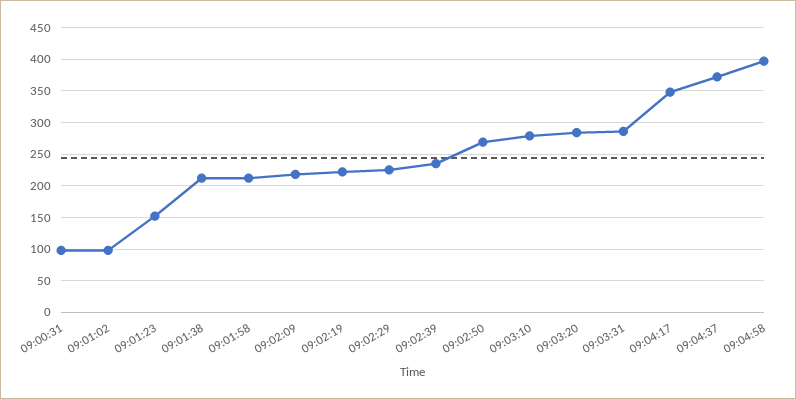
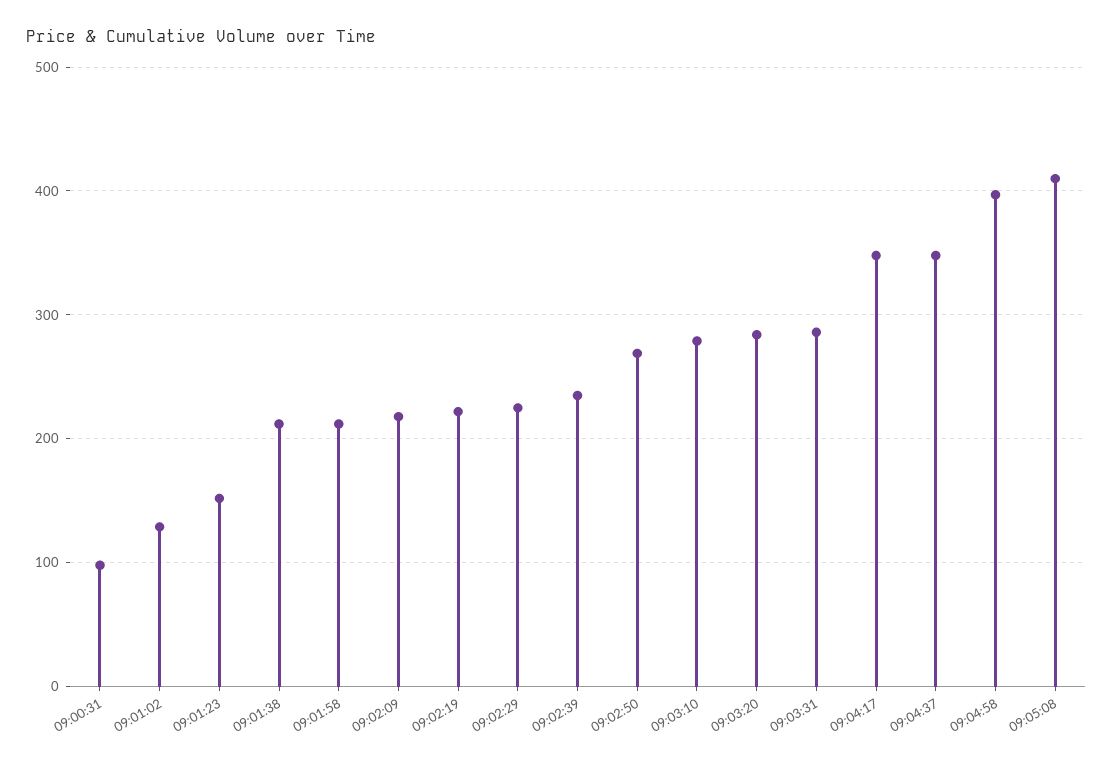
09:01:02: 100 -> 130
09:04:37: 370 -> 350
09:05:08: none -> 410

